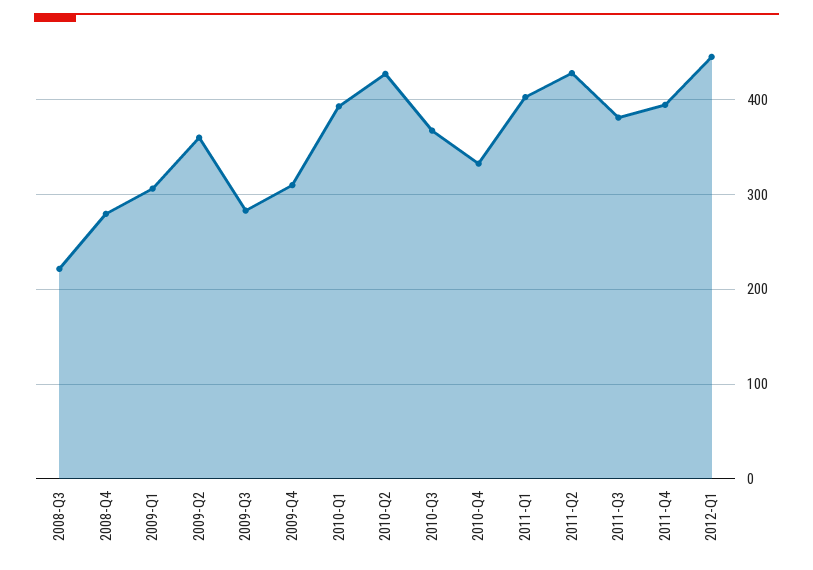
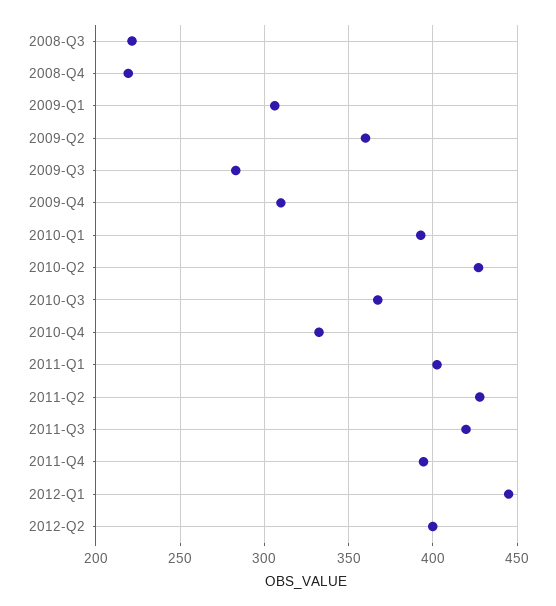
2008-Q4: 280 -> 220
2011-Q3: 380 -> 420
2012-Q2: none -> 400

